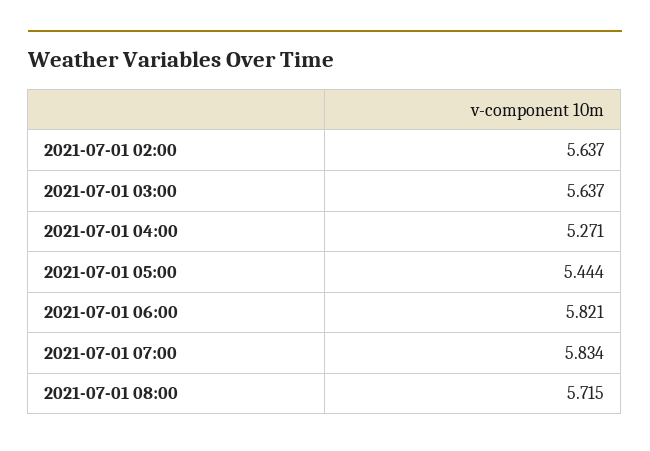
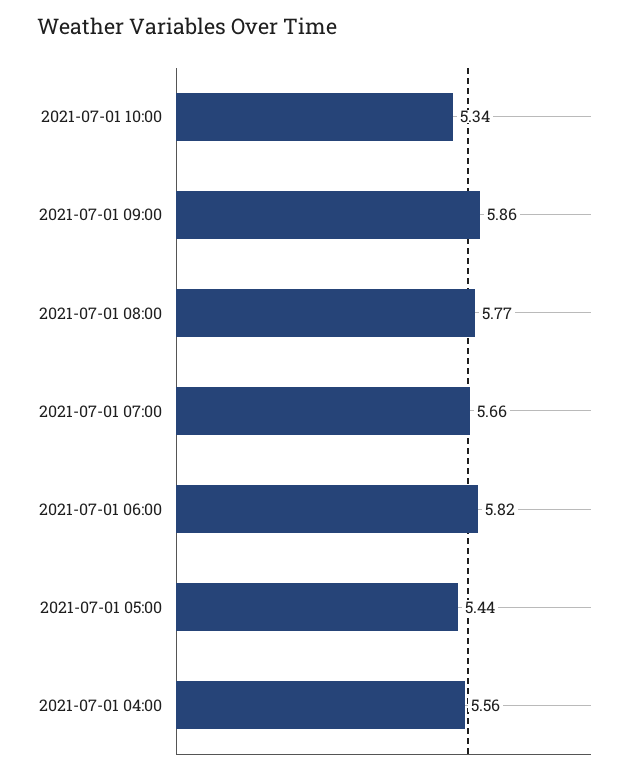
2021-07-01 02:00: 5.637 -> none
2021-07-01 03:00: 5.637 -> none
2021-07-01 04:00: 5.271 -> 5.56
2021-07-01 07:00: 5.834 -> 5.66
2021-07-01 08:00: 5.715 -> 5.77
2021-07-01 10:00: none -> 5.34
2021-07-01 09:00: none -> 5.86

